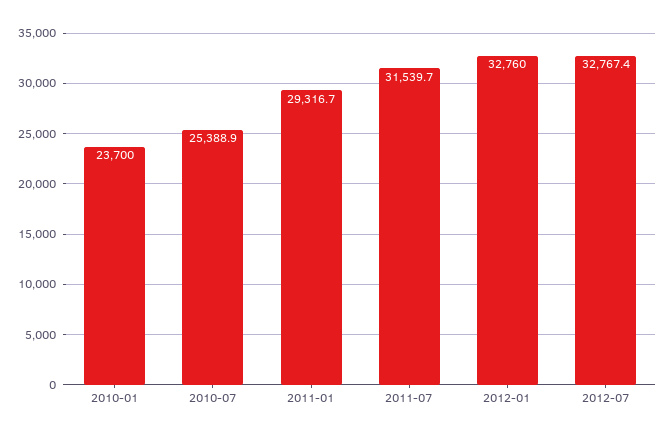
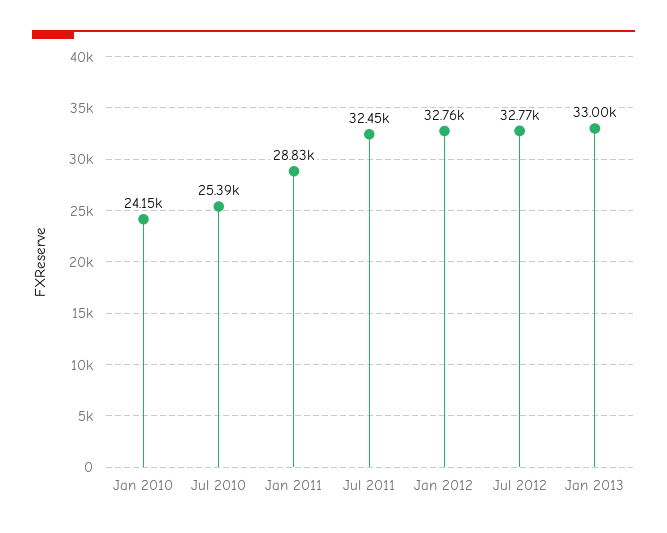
2010-01: 23700 -> 24150
2011-01: 29316.7 -> 28830
2011-07: 31539.7 -> 32450
Jan 2013: none -> 33000

